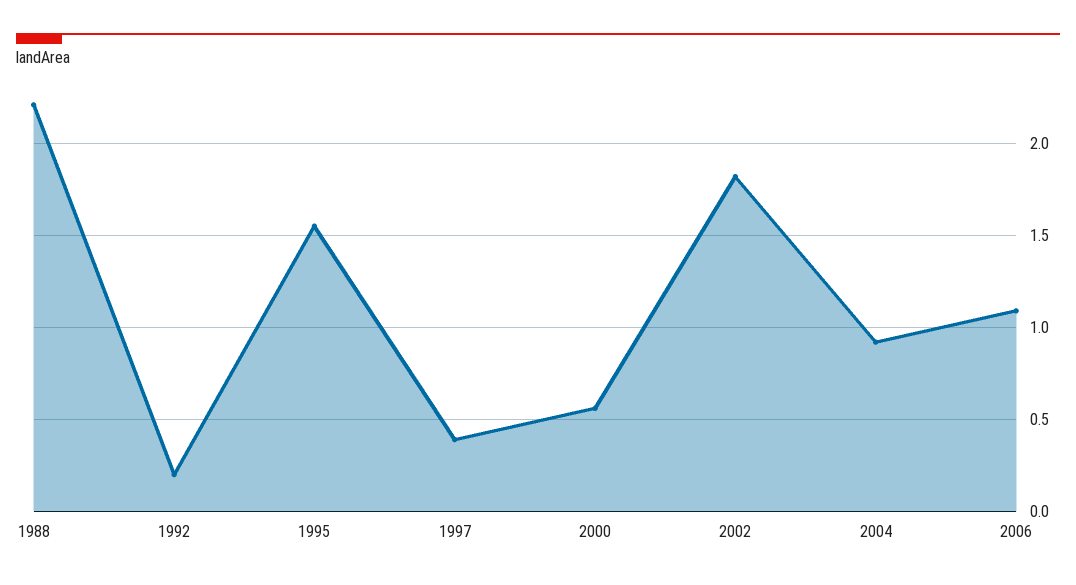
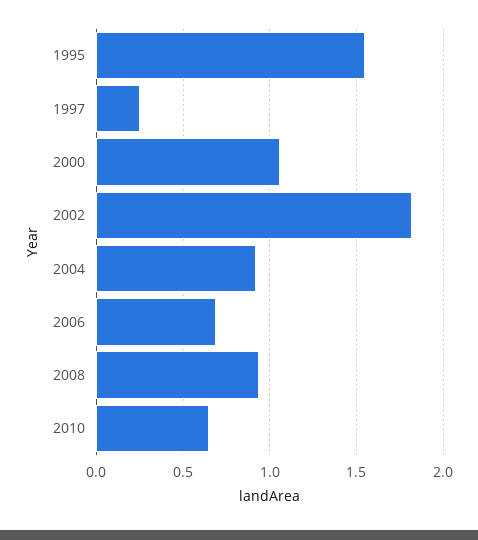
1988: 2.2 -> none
1992: 0.2 -> none
1997: 0.4 -> 0.25
2000: 0.55 -> 1.05
2006: 1.1 -> 0.7
2008: none -> 0.95
2010: none -> 0.65

